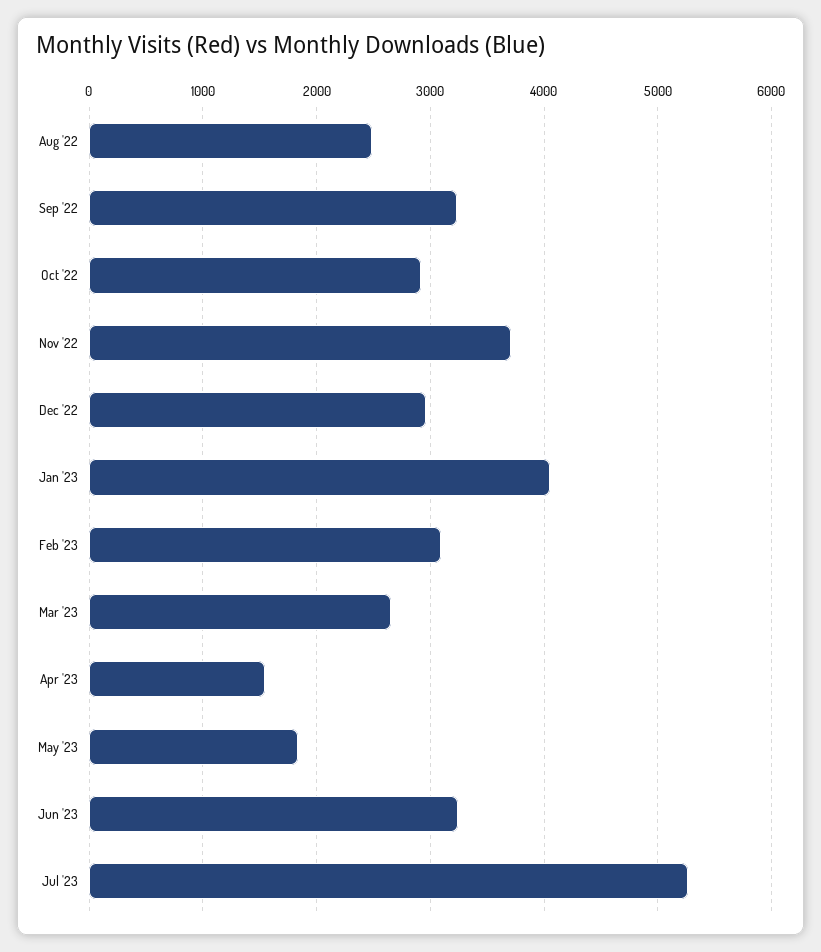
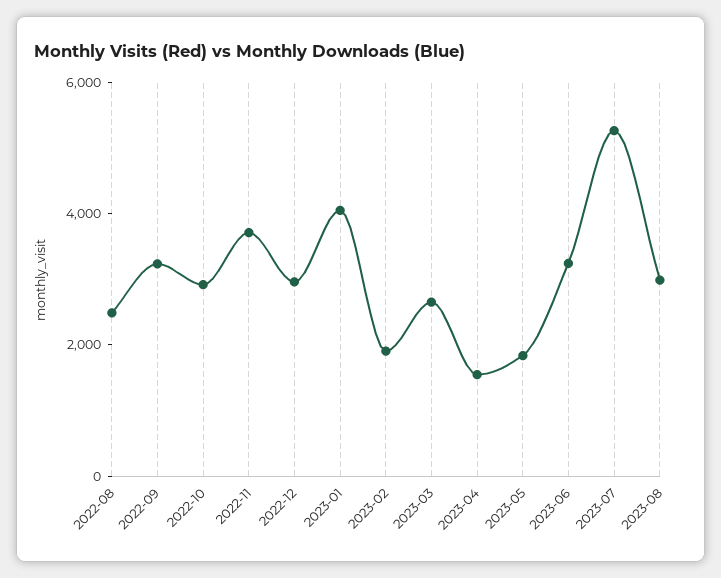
Feb '23: 3100 -> 2000
2023-08: none -> 3000

